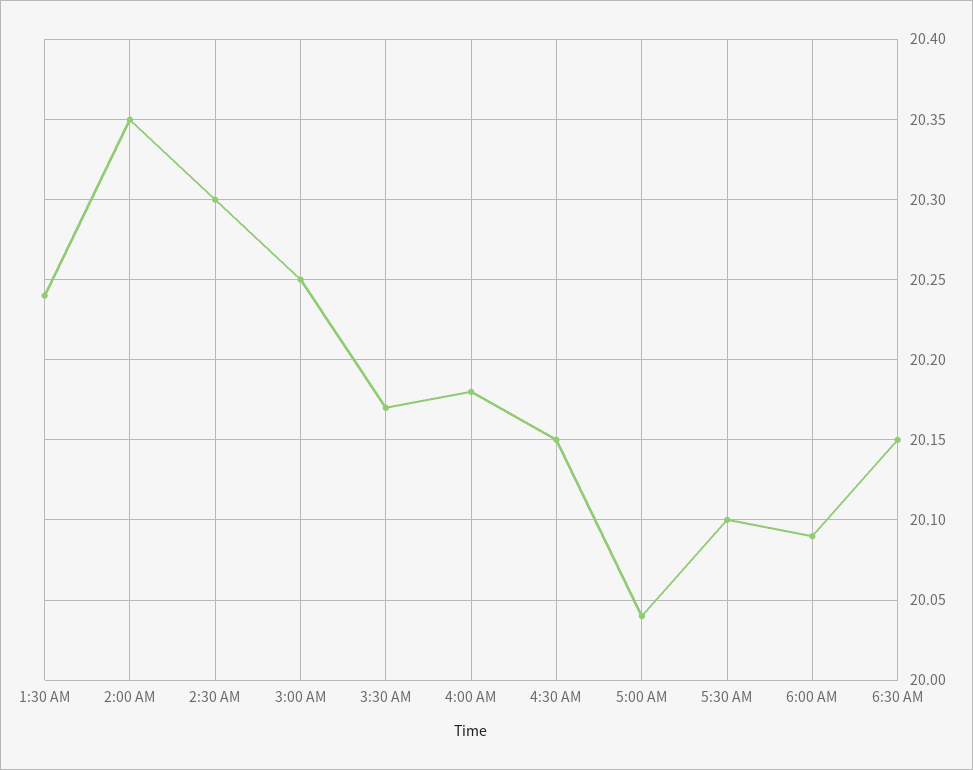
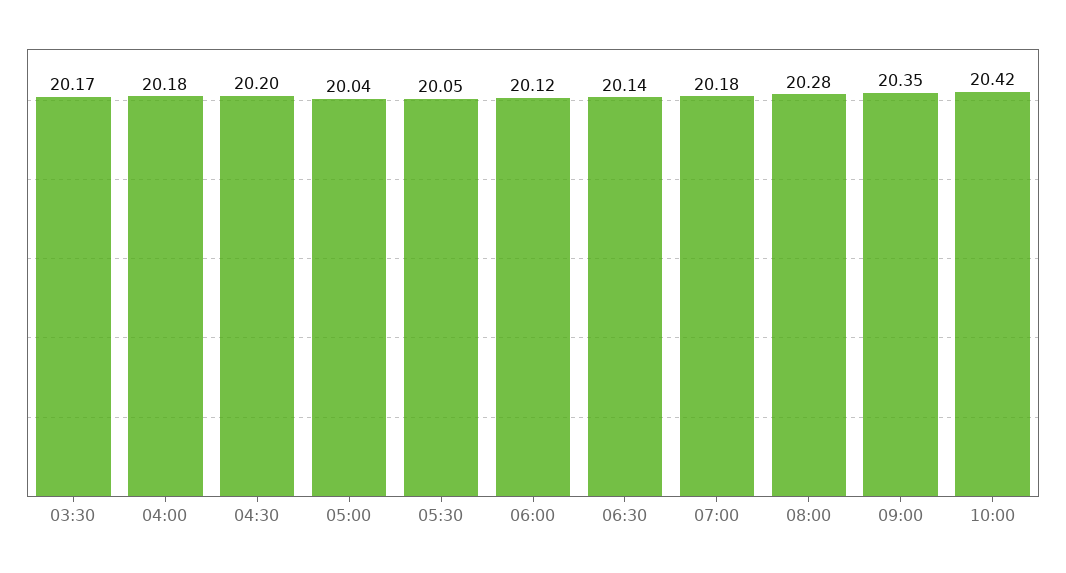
1:30 AM: 20.24 -> none
2:00 AM: 20.35 -> none
2:30 AM: 20.3 -> none
3:00 AM: 20.25 -> none
4:30 AM: 20.15 -> 20.2
5:30 AM: 20.1 -> 20.05
6:00 AM: 20.09 -> 20.12
6:30 AM: 20.15 -> 20.14
07:00: none -> 20.18
08:00: none -> 20.28
09:00: none -> 20.35
10:00: none -> 20.42

